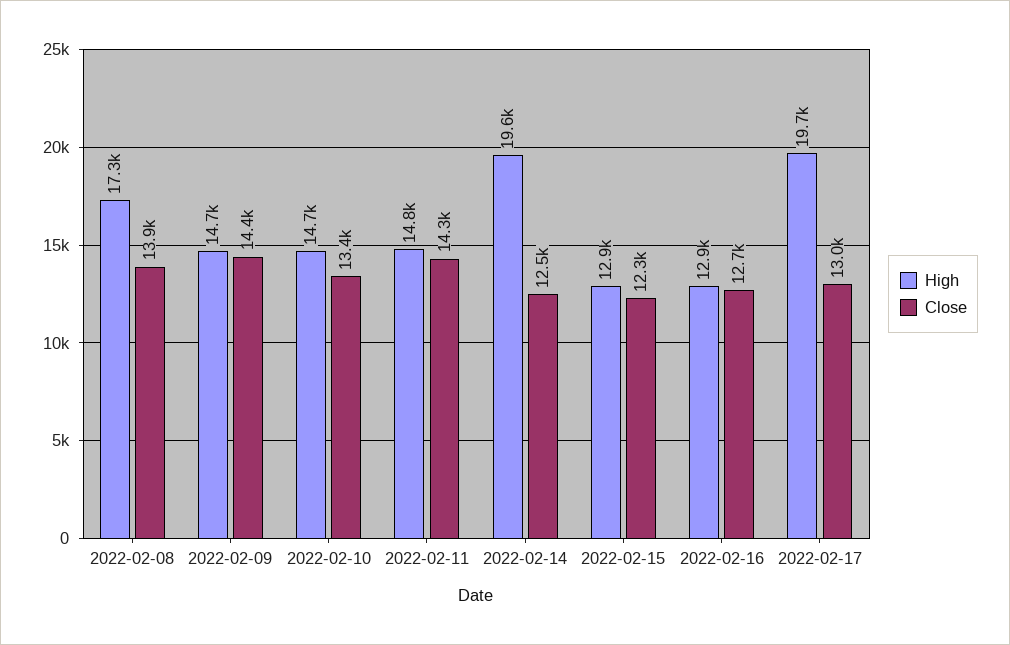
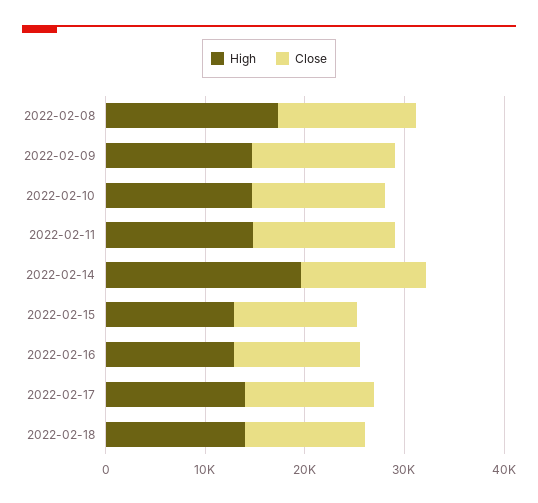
High, 2022-02-17: 19700 -> 14000
High, 2022-02-18: none -> 14000
Close, 2022-02-18: none -> 12000

